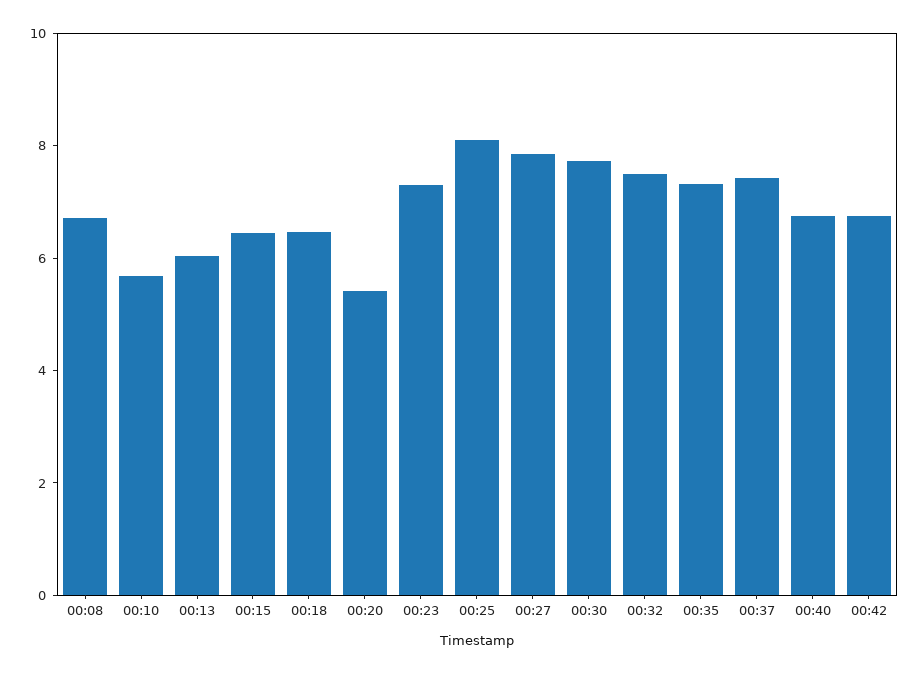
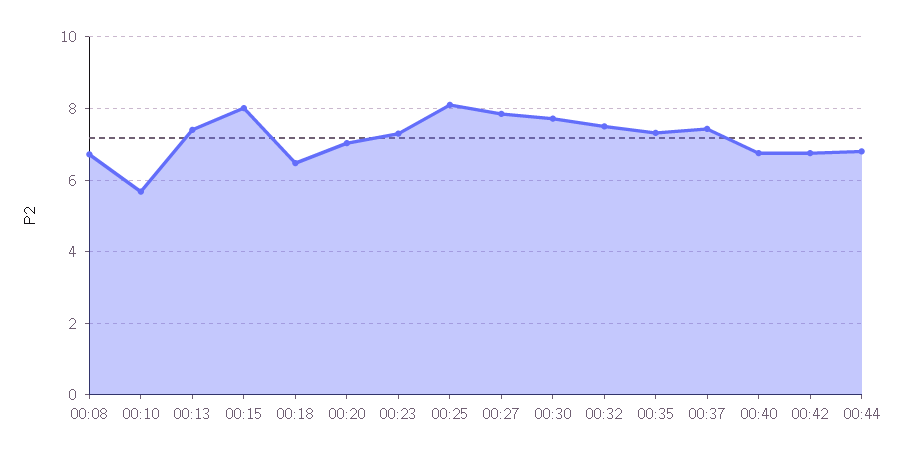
00:13: 6 -> 7.4
00:15: 6.5 -> 8
00:20: 5.5 -> 7
00:44: none -> 6.8

